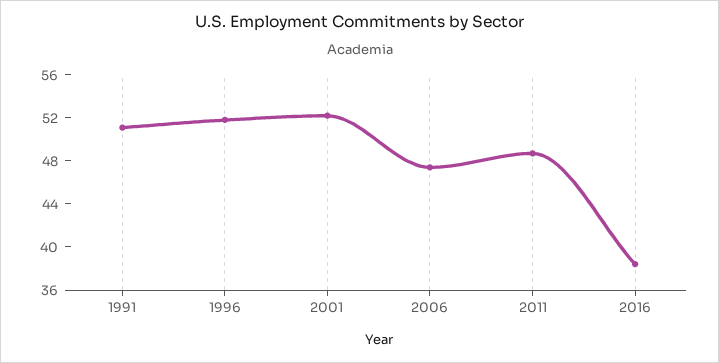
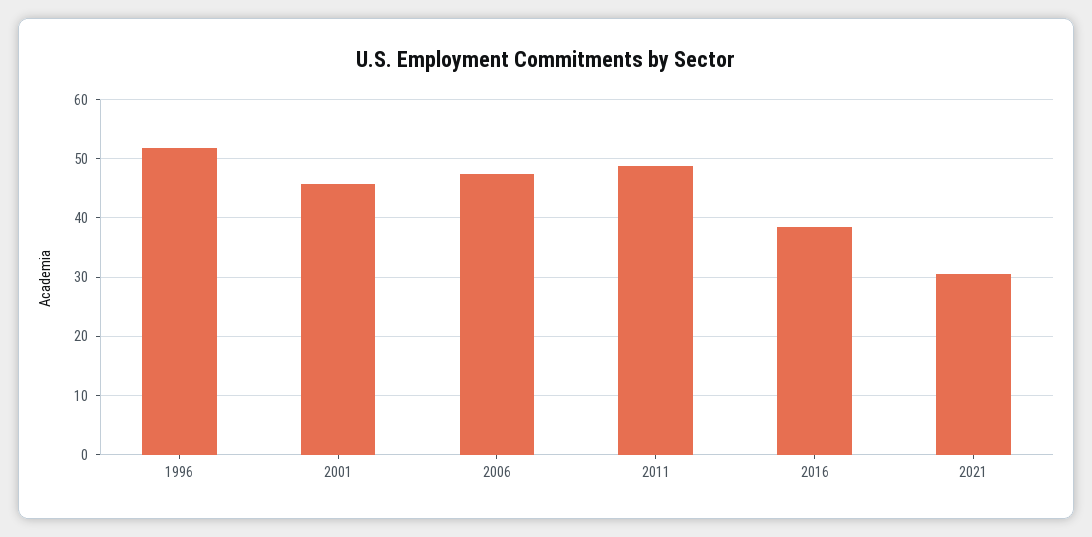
1991: 51 -> none
2001: 52 -> 46
2021: none -> 30

